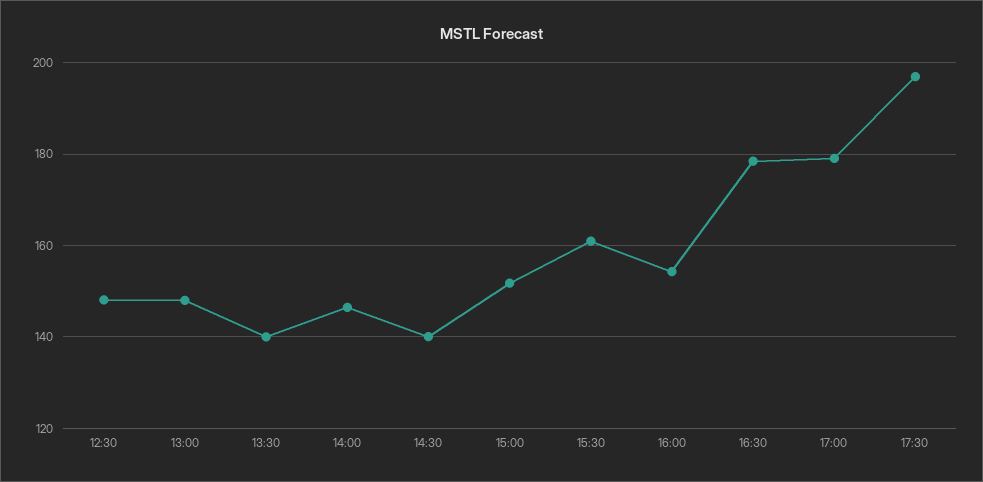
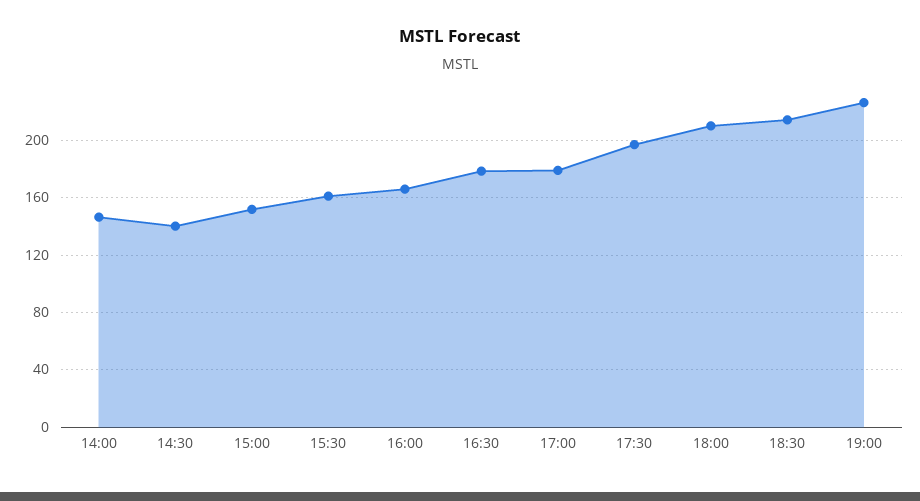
12:30: 148 -> none
13:00: 148 -> none
13:30: 140 -> none
16:00: 154 -> 165
18:00: none -> 210
18:30: none -> 215
19:00: none -> 225

